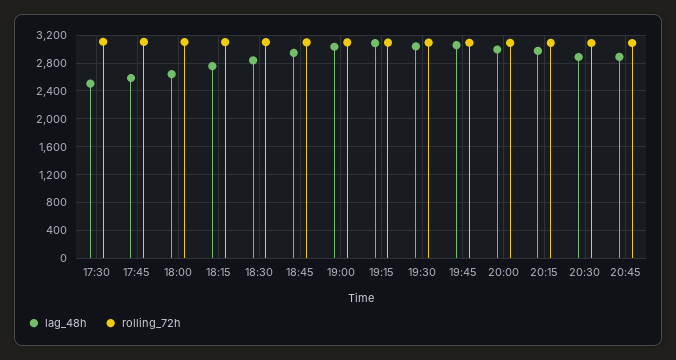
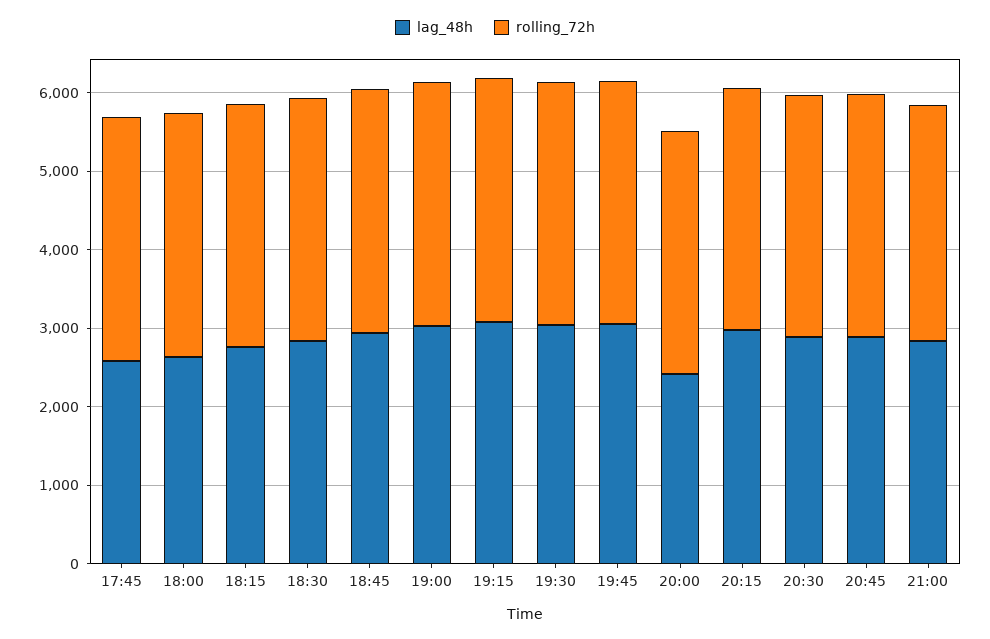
lag_48h, 17:30: 2500 -> none
rolling_72h, 17:30: 3100 -> none
lag_48h, 20:00: 3000 -> 2400
lag_48h, 21:00: none -> 2800
rolling_72h, 21:00: none -> 3000

